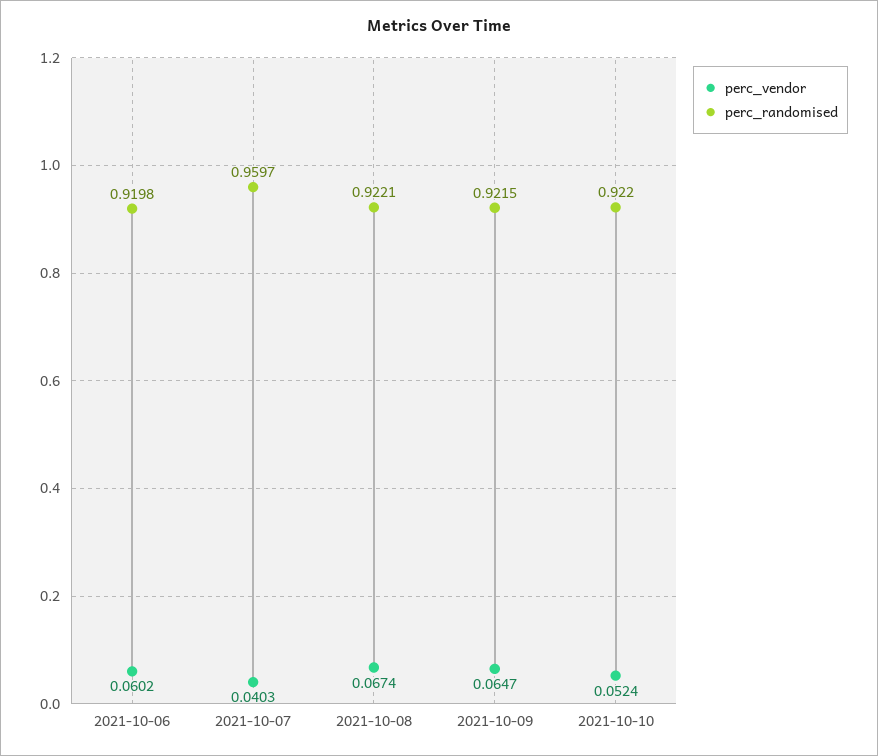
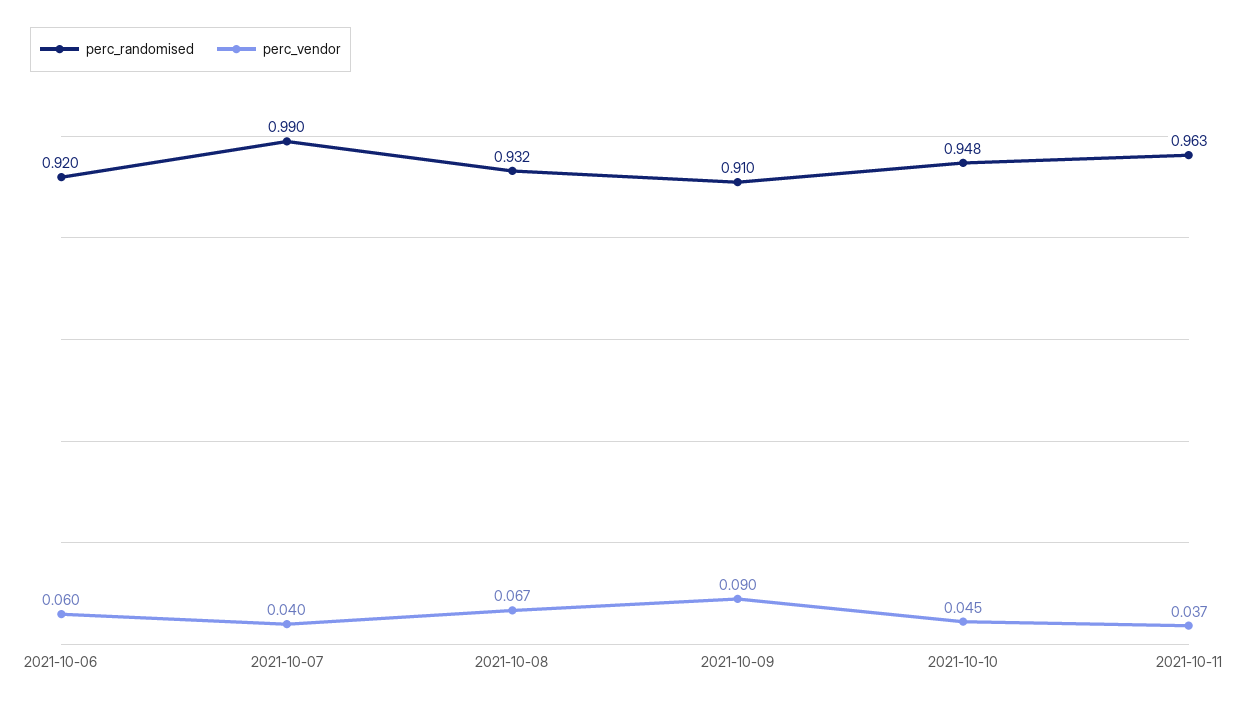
perc_randomised, 2021-10-07: 0.9597 -> 0.99
perc_randomised, 2021-10-08: 0.9221 -> 0.932
perc_vendor, 2021-10-09: 0.0647 -> 0.09
perc_randomised, 2021-10-09: 0.9215 -> 0.91
perc_vendor, 2021-10-10: 0.0524 -> 0.045
perc_randomised, 2021-10-10: 0.922 -> 0.948
perc_randomised, 2021-10-11: none -> 0.963
perc_vendor, 2021-10-11: none -> 0.037

